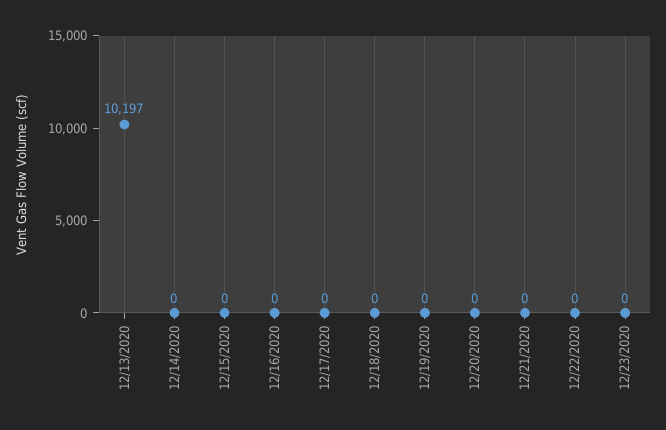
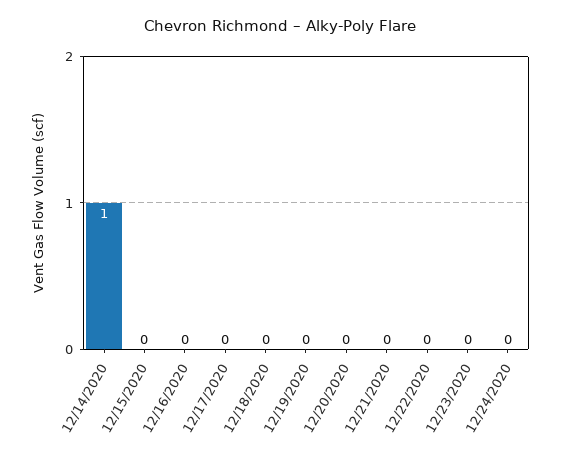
12/13/2020: 10197 -> none
12/14/2020: 0 -> 1
12/24/2020: none -> 0

